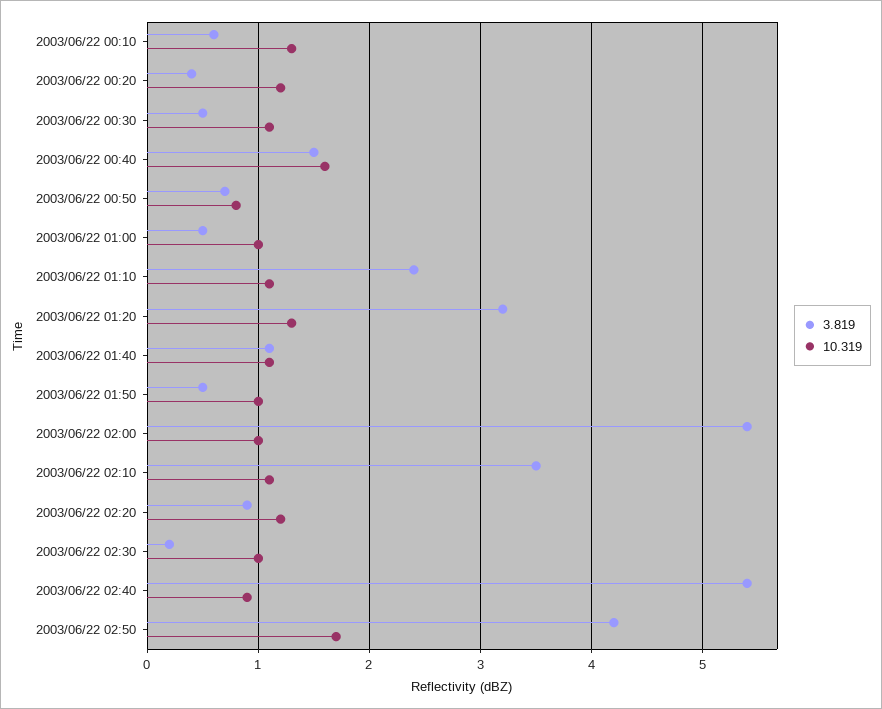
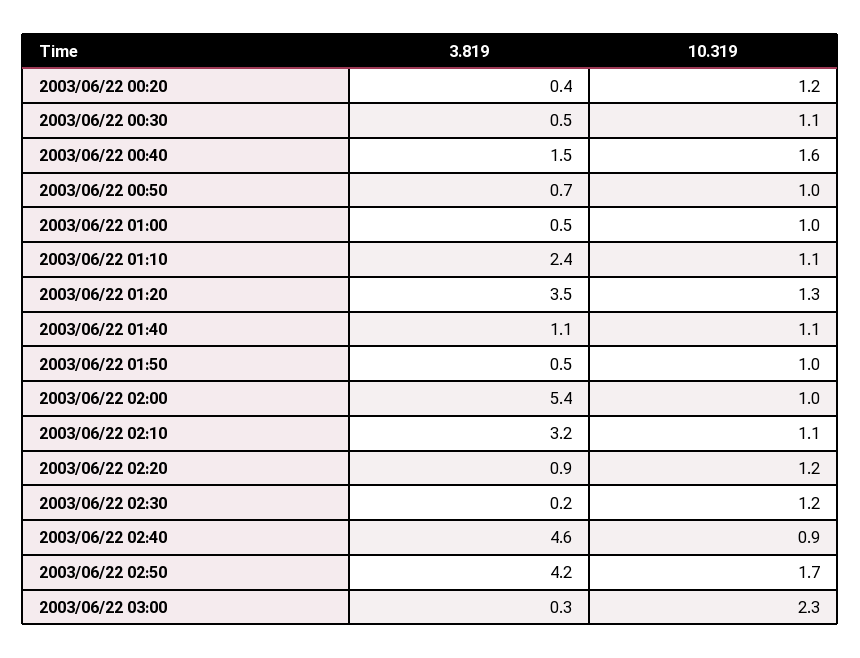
3.819, 2003/06/22 00:10: 0.6 -> none
10.319, 2003/06/22 00:10: 1.3 -> none
10.319, 2003/06/22 00:50: 0.8 -> 1
3.819, 2003/06/22 01:20: 3.2 -> 3.5
3.819, 2003/06/22 02:10: 3.5 -> 3.2
10.319, 2003/06/22 02:30: 1 -> 1.2
3.819, 2003/06/22 02:40: 5.4 -> 4.6
3.819, 2003/06/22 03:00: none -> 0.3
10.319, 2003/06/22 03:00: none -> 2.3

